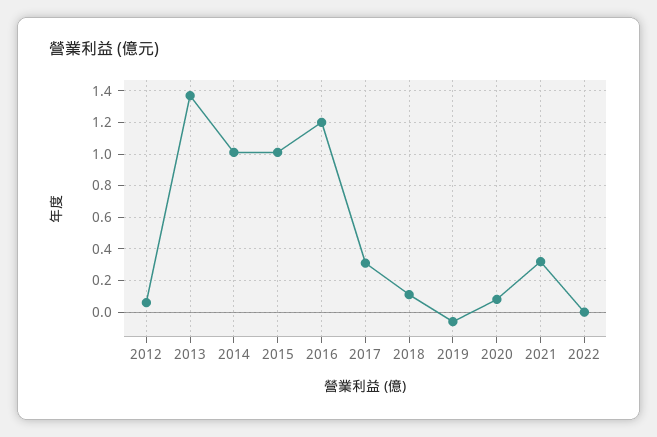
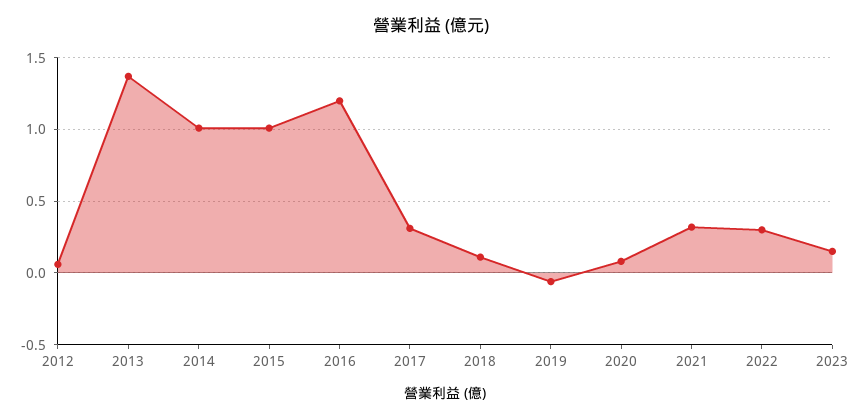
2022: 0 -> 0.3
2023: none -> 0.15

